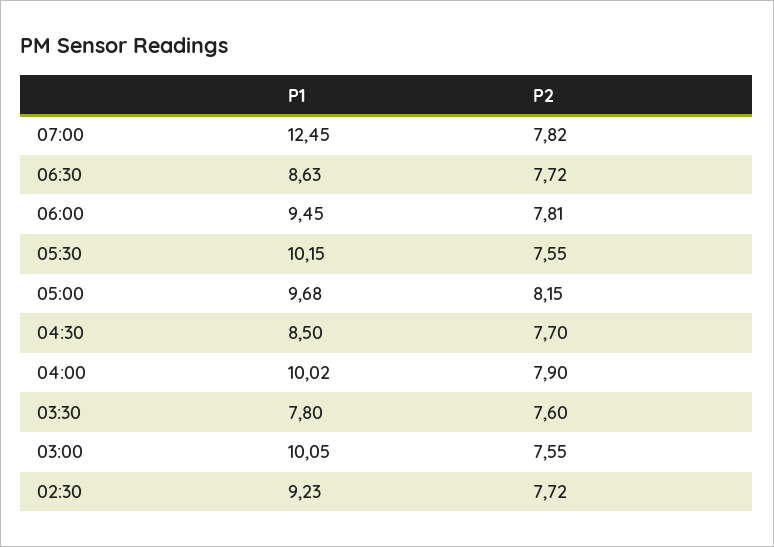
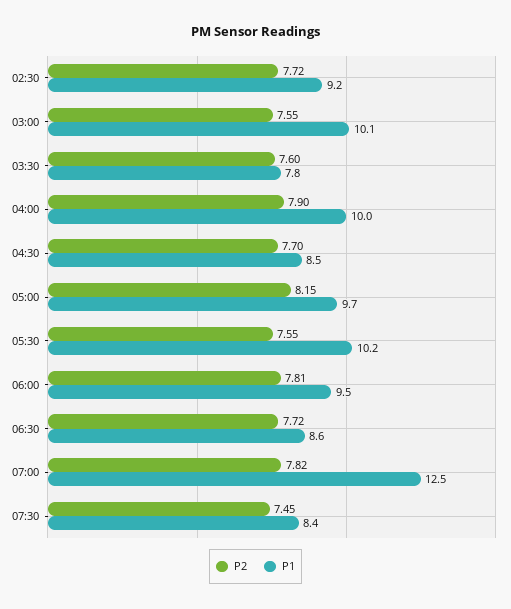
P2, 07:30: none -> 7.45
P1, 07:30: none -> 8.4

